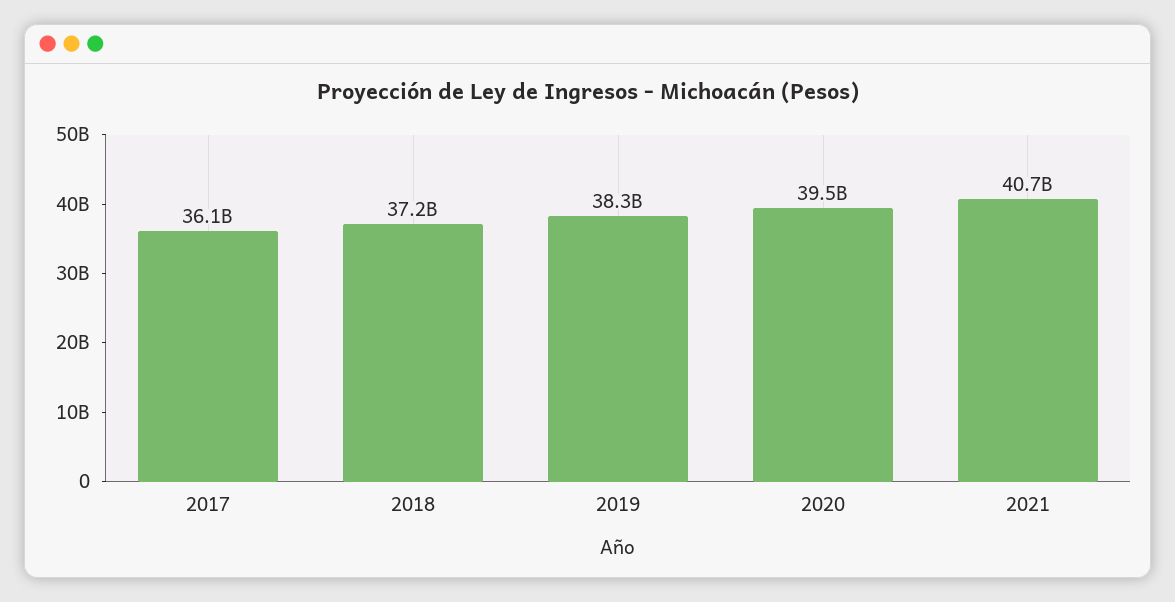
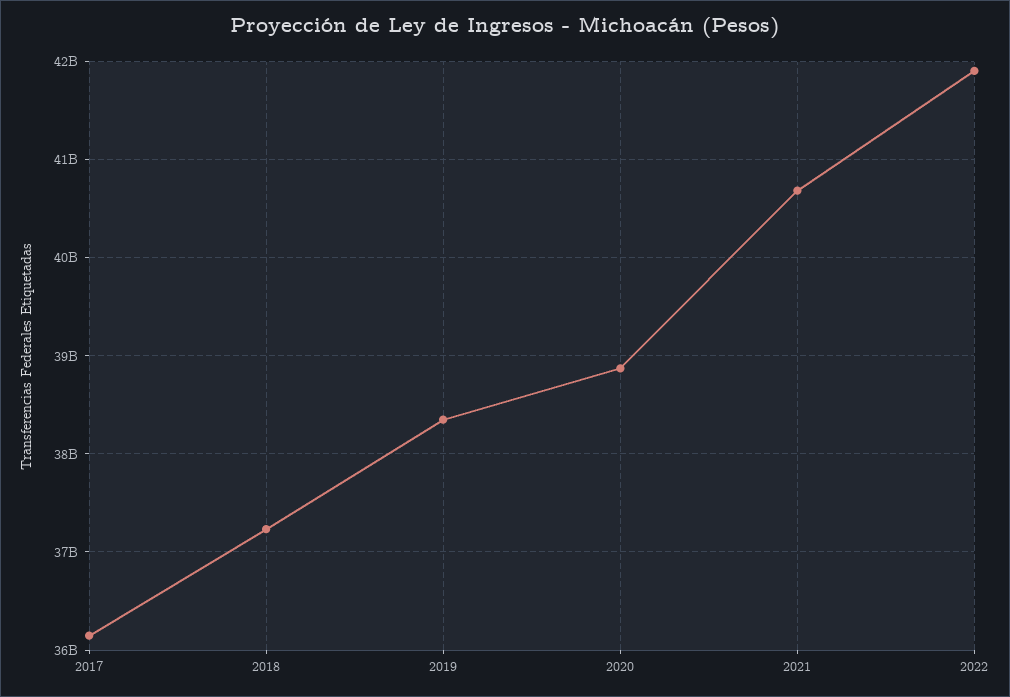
2020: 39500000000 -> 38900000000
2022: none -> 41900000000

